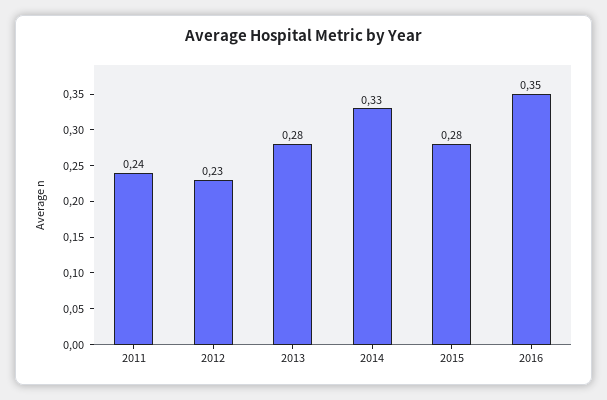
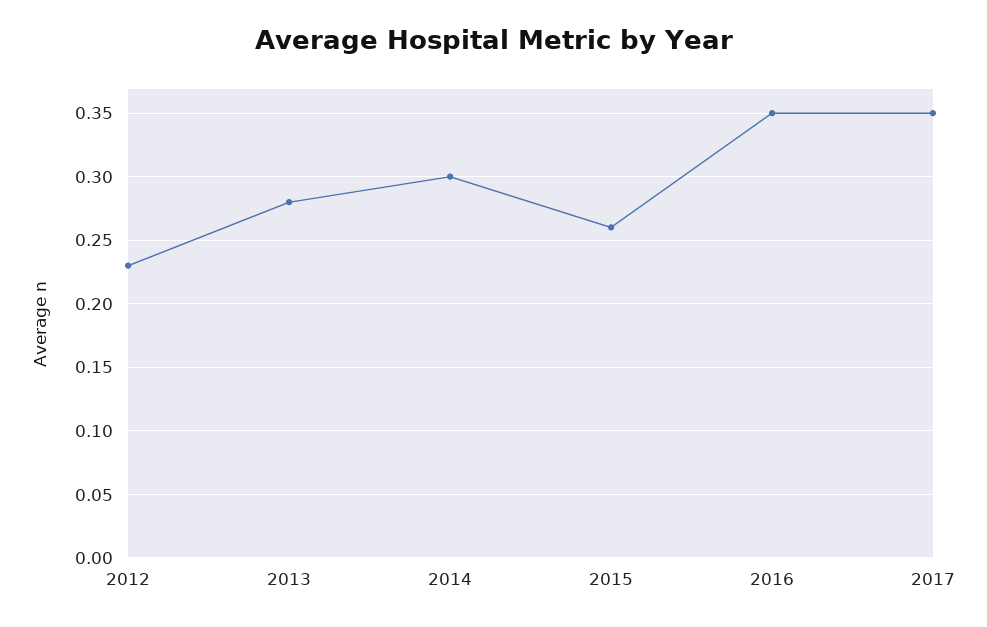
2011: 0.24 -> none
2014: 0.33 -> 0.3
2015: 0.28 -> 0.26
2017: none -> 0.35

